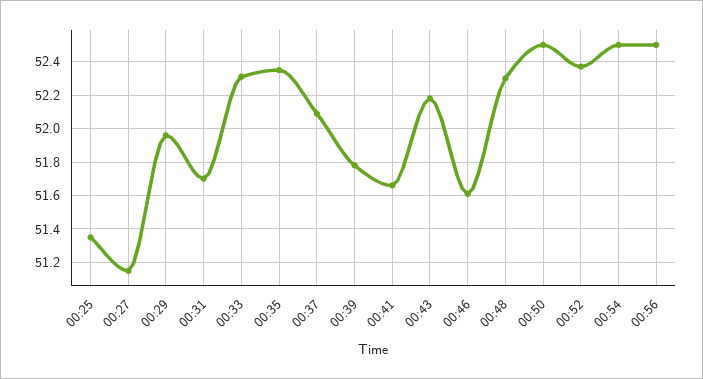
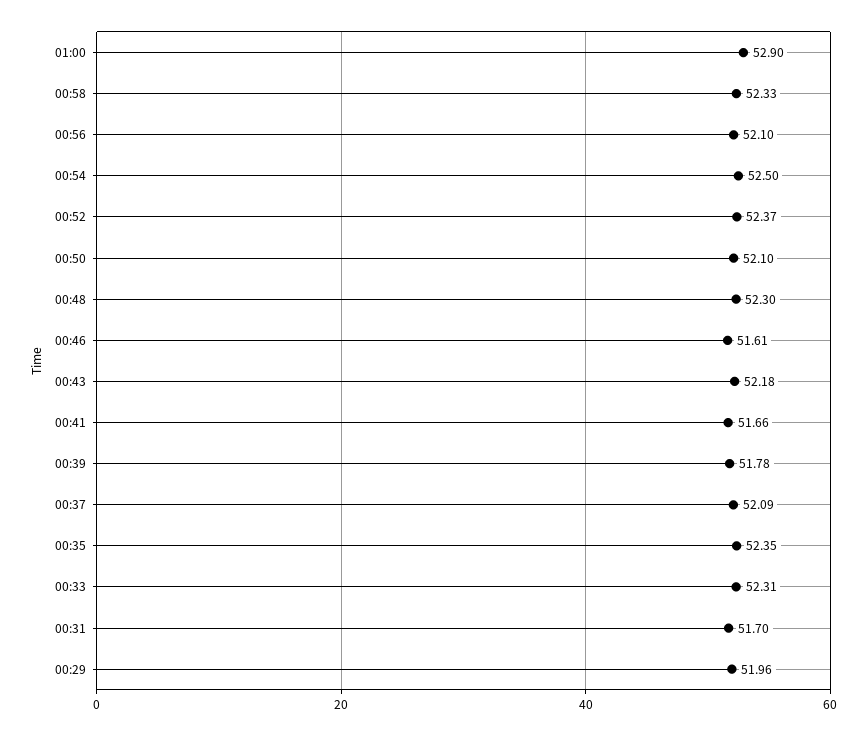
00:25: 51.35 -> none
00:27: 51.15 -> none
00:50: 52.5 -> 52.1
00:56: 52.5 -> 52.1
01:00: none -> 52.9
00:58: none -> 52.33

